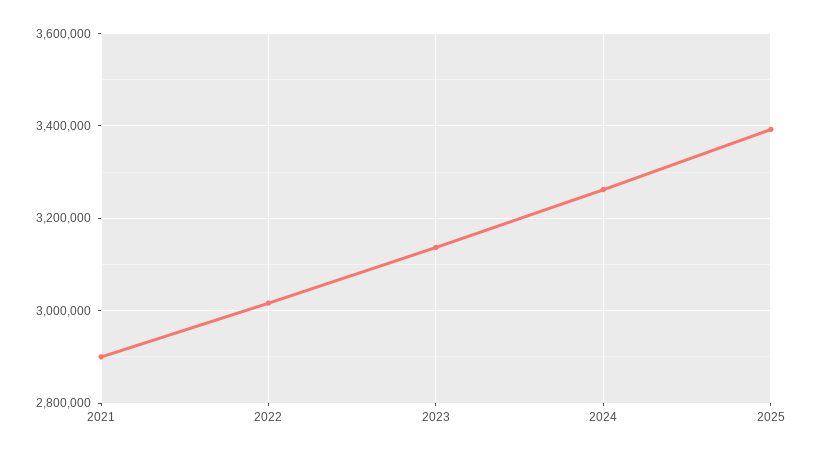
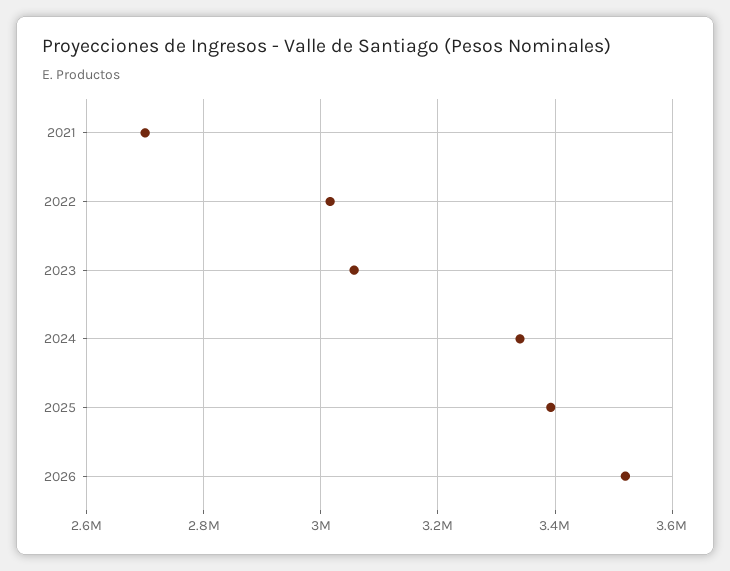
2021: 2900000 -> 2700000
2023: 3140000 -> 3060000
2024: 3260000 -> 3340000
2026: none -> 3520000

